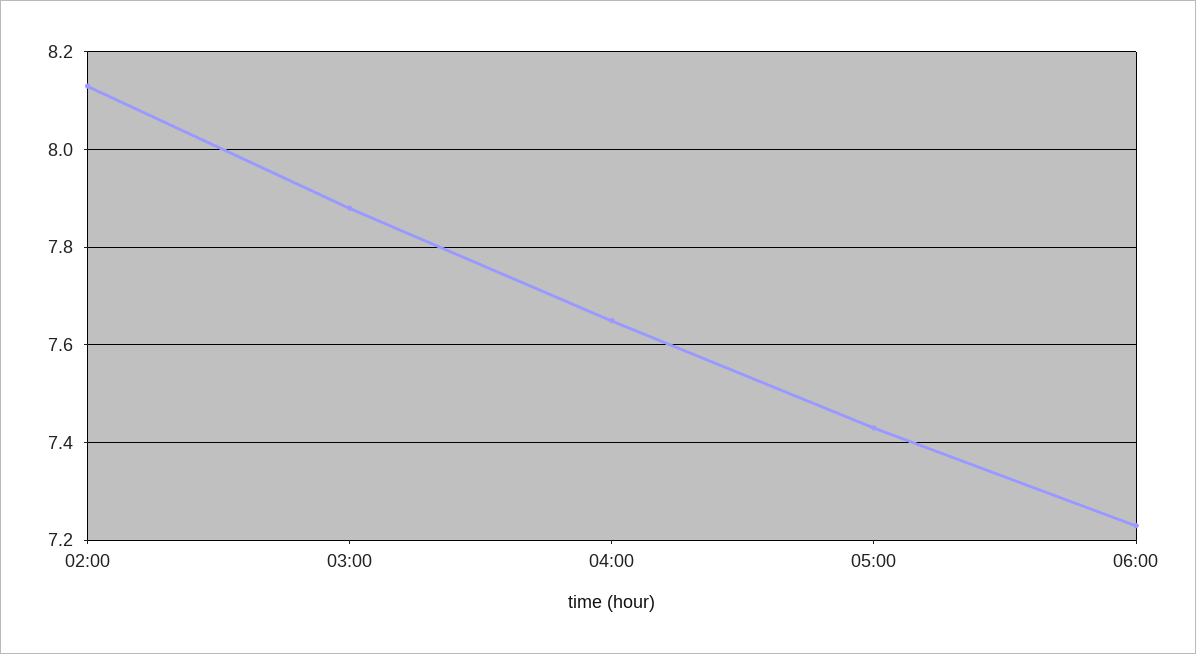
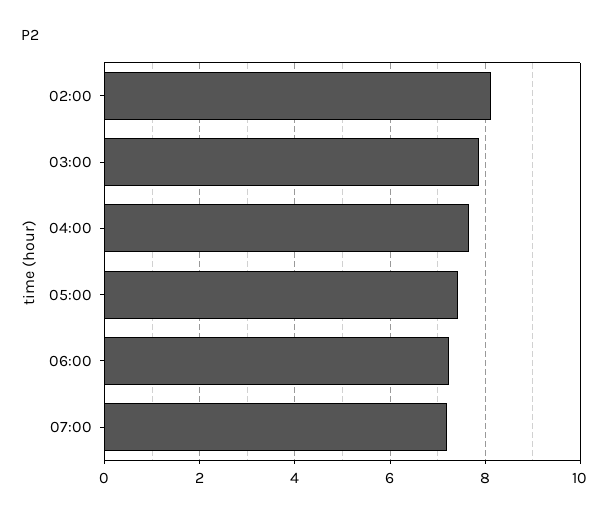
07:00: none -> 7.2

